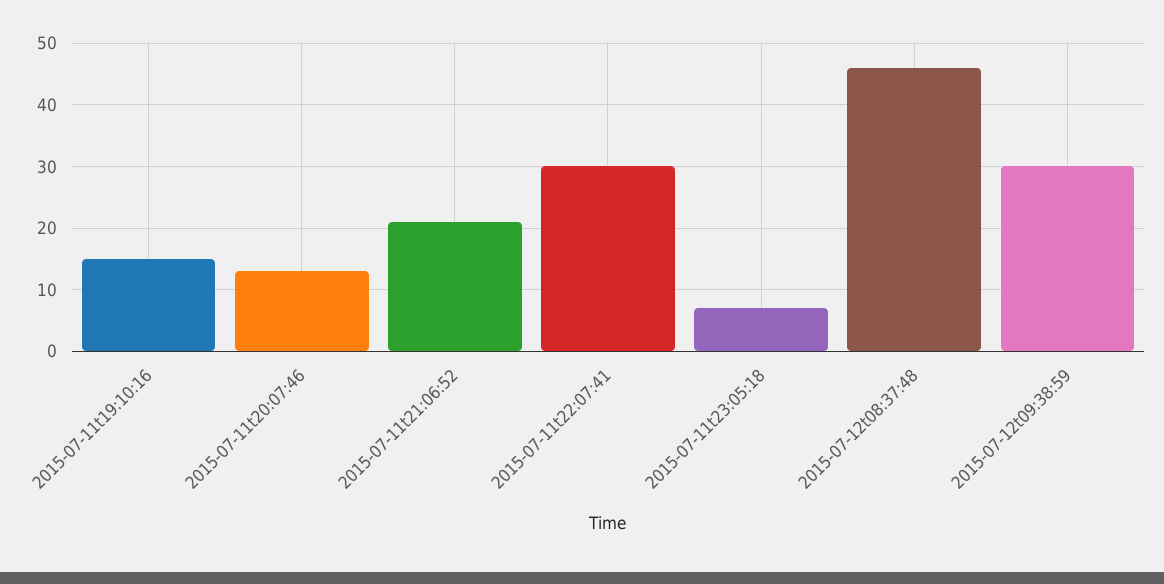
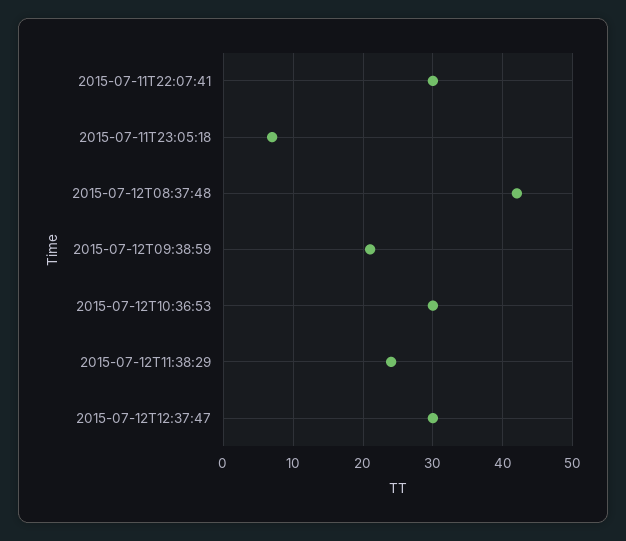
2015-07-11t19:10:16: 15 -> none
2015-07-11t20:07:46: 13 -> none
2015-07-11t21:06:52: 21 -> none
2015-07-12t08:37:48: 46 -> 42
2015-07-12t09:38:59: 30 -> 21
2015-07-12T10:36:53: none -> 30
2015-07-12T11:38:29: none -> 24
2015-07-12T12:37:47: none -> 30

